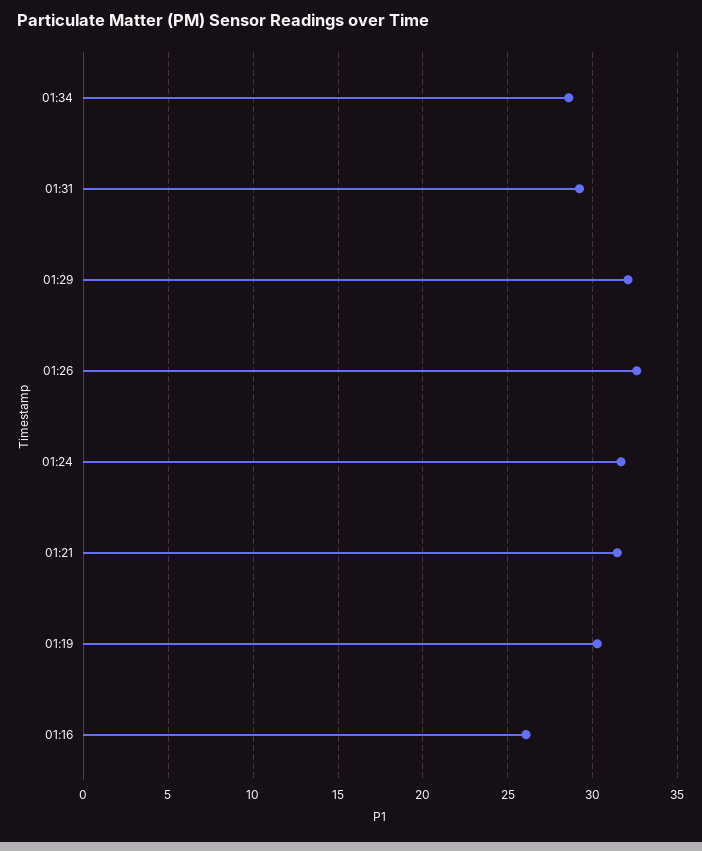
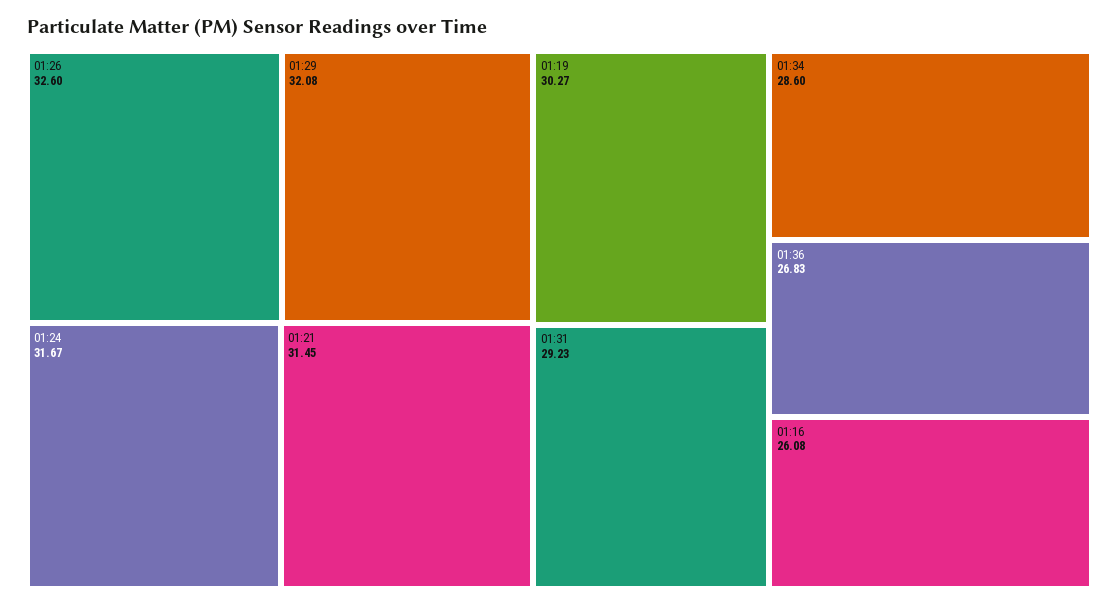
01:36: none -> 26.83

